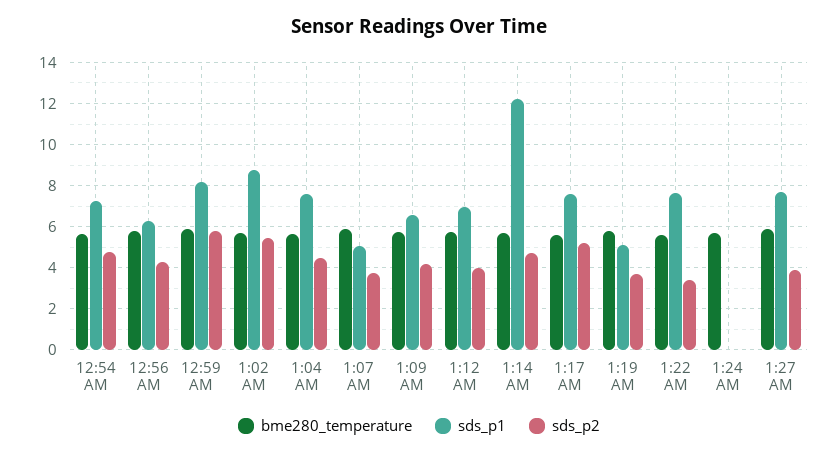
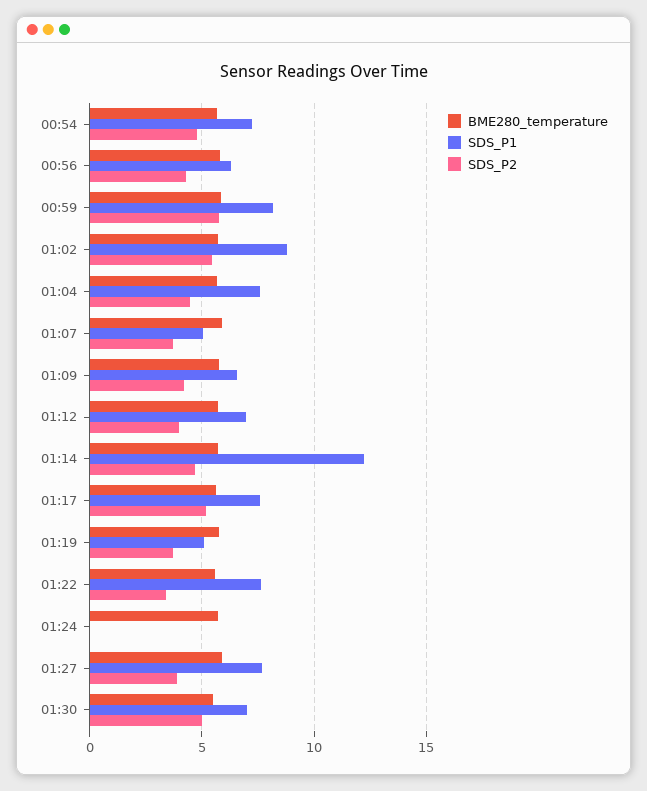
bme280_temperature, 01:30: none -> 5.5
sds_p1, 01:30: none -> 7
sds_p2, 01:30: none -> 5

